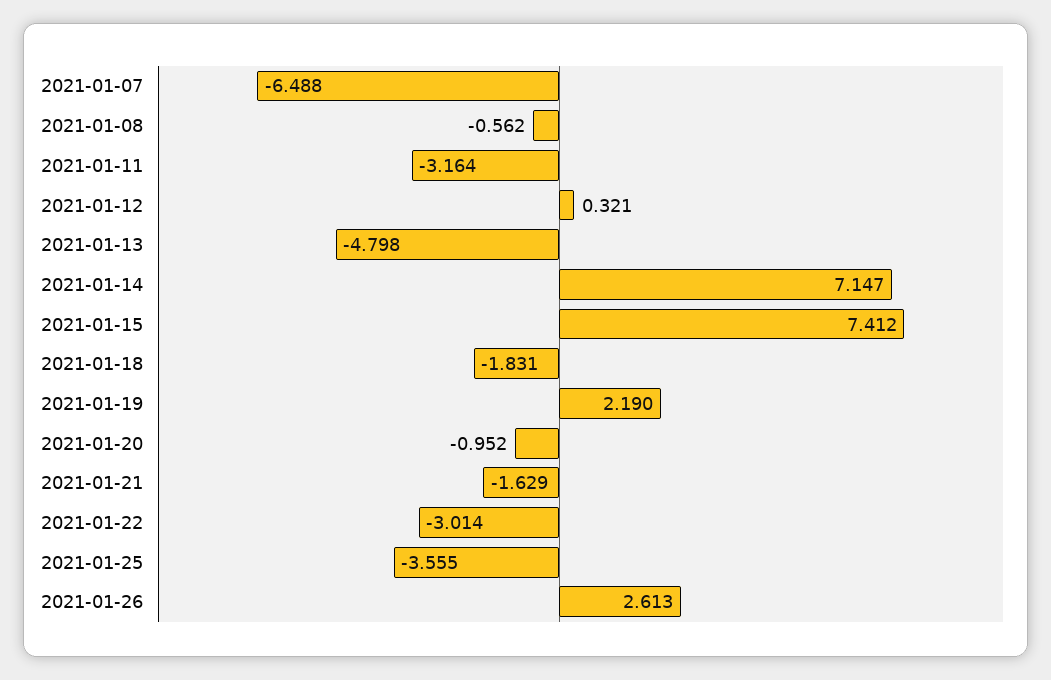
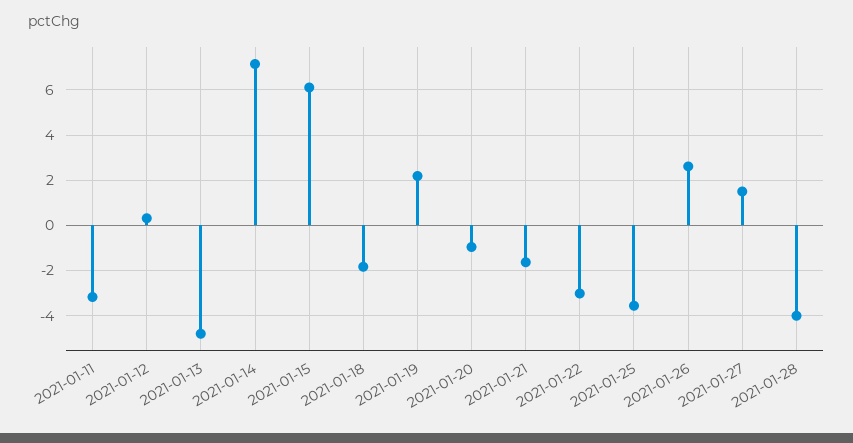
2021-01-07: -6.488 -> none
2021-01-08: -0.562 -> none
2021-01-15: 7.412 -> 6
2021-01-27: none -> 1.5
2021-01-28: none -> -4

